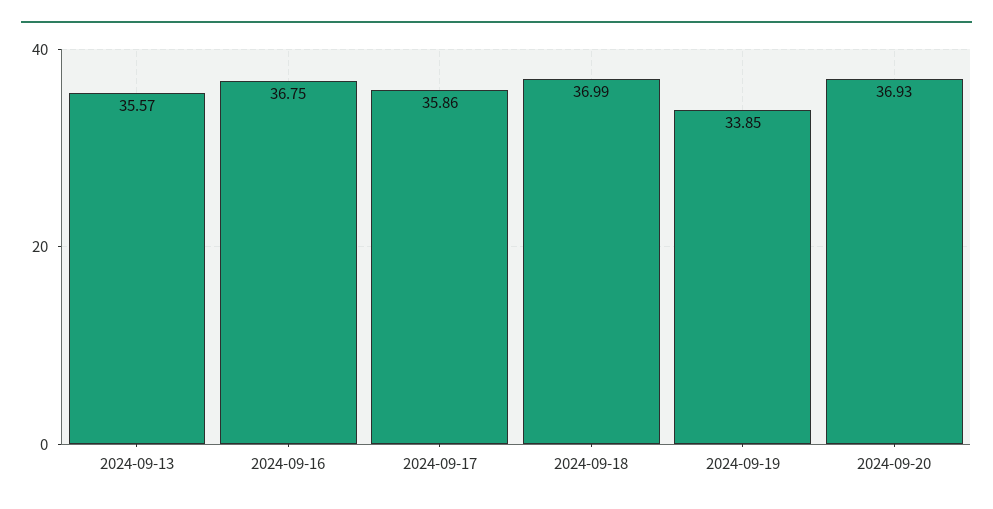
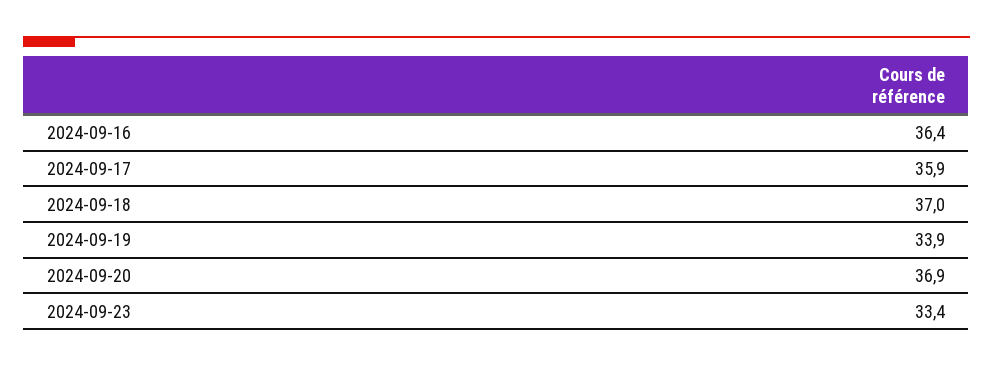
2024-09-13: 35.57 -> none
2024-09-16: 36.75 -> 36.4
2024-09-23: none -> 33.4

